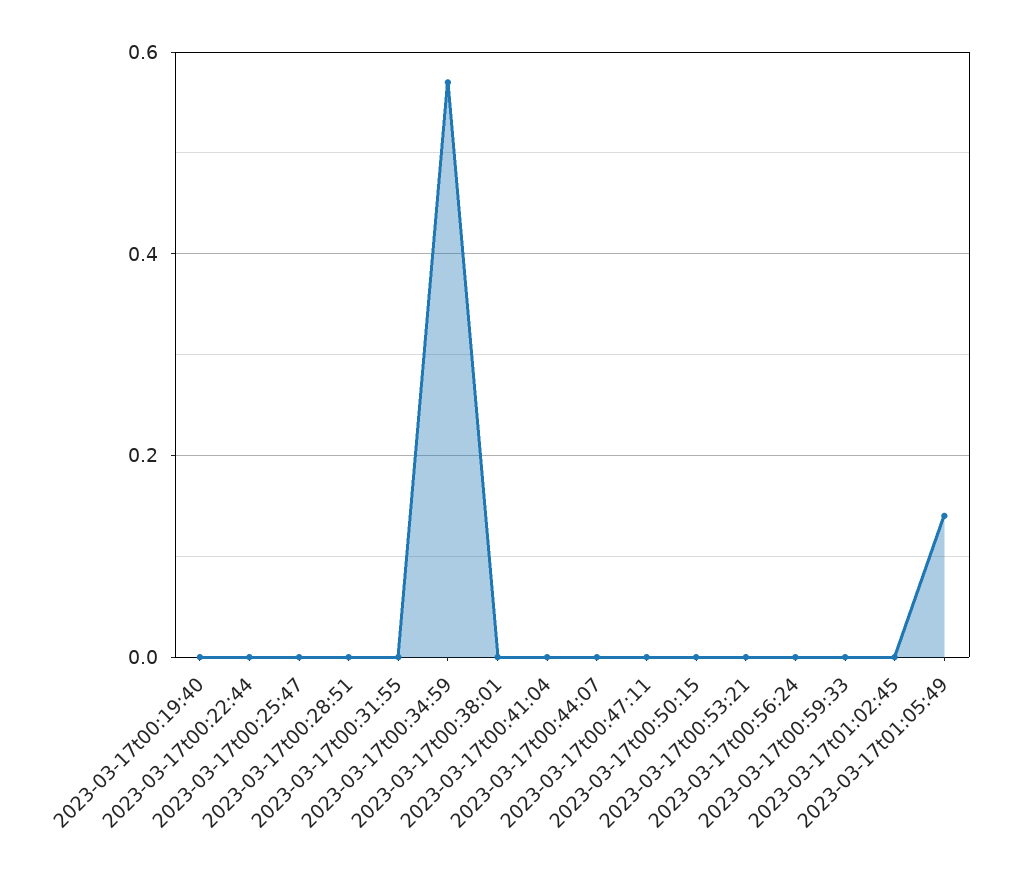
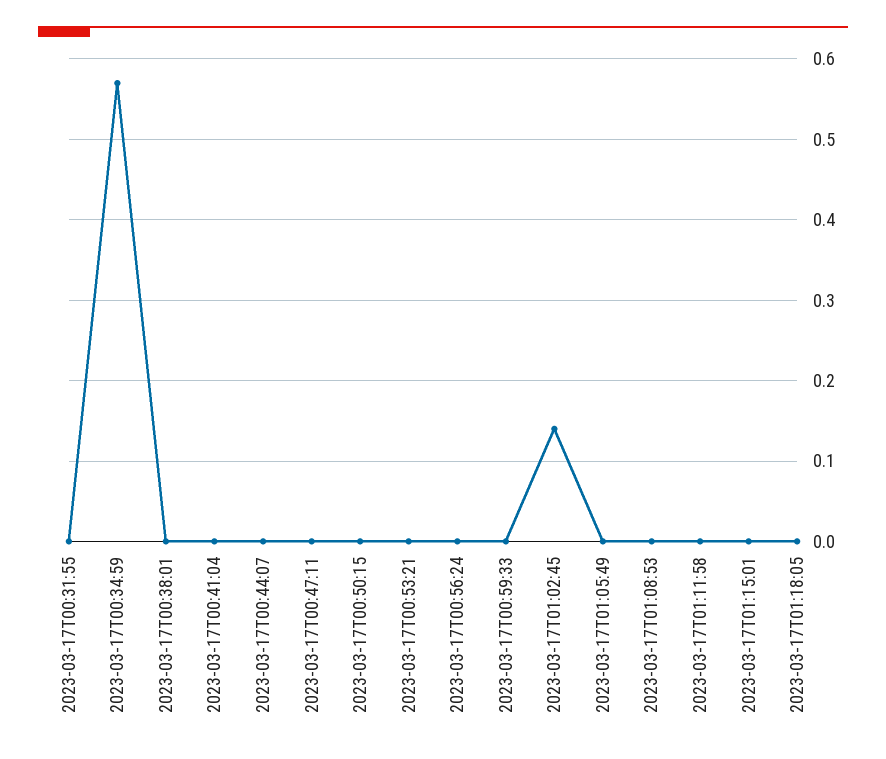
2023-03-17t00:19:40: 0 -> none
2023-03-17t00:22:44: 0 -> none
2023-03-17t00:25:47: 0 -> none
2023-03-17t00:28:51: 0 -> none
2023-03-17t01:02:45: 0 -> 0.14
2023-03-17t01:05:49: 0.15 -> 0
2023-03-17T01:08:53: none -> 0
2023-03-17T01:11:58: none -> 0
2023-03-17T01:15:01: none -> 0
2023-03-17T01:18:05: none -> 0

